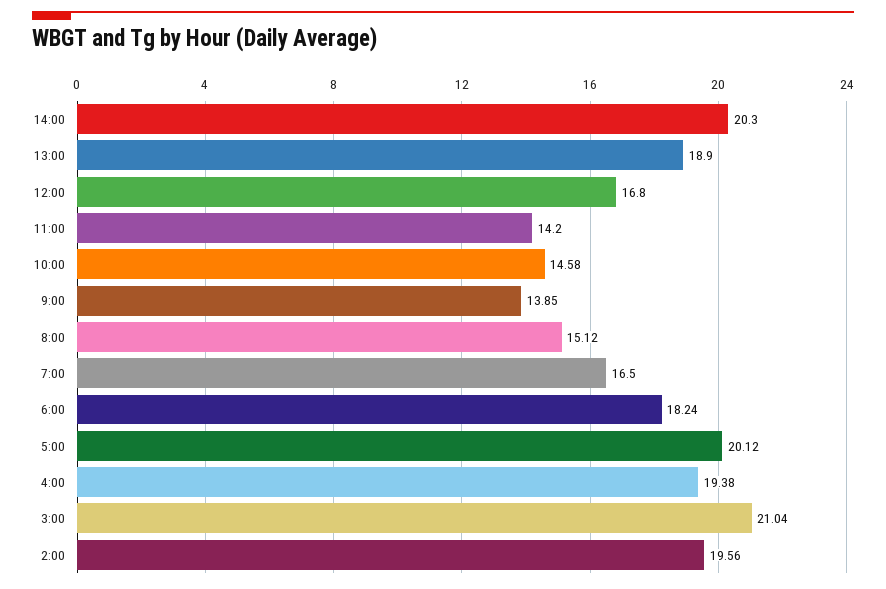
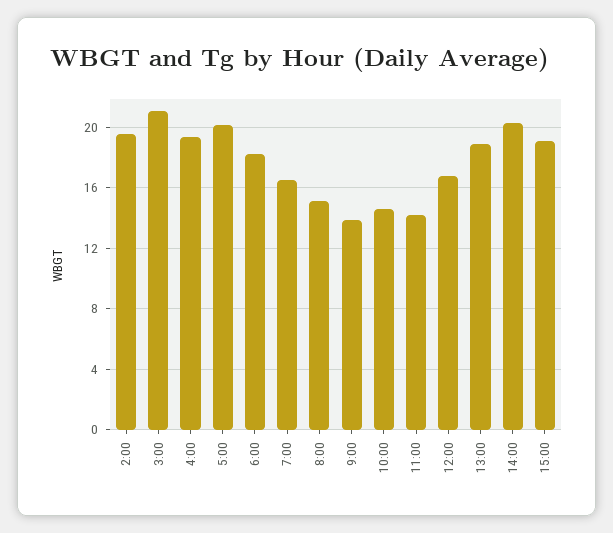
15:00: none -> 19

